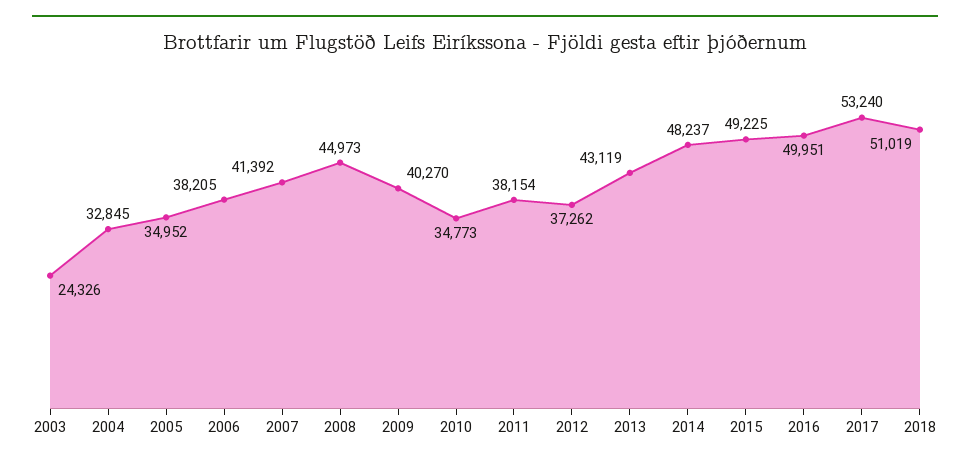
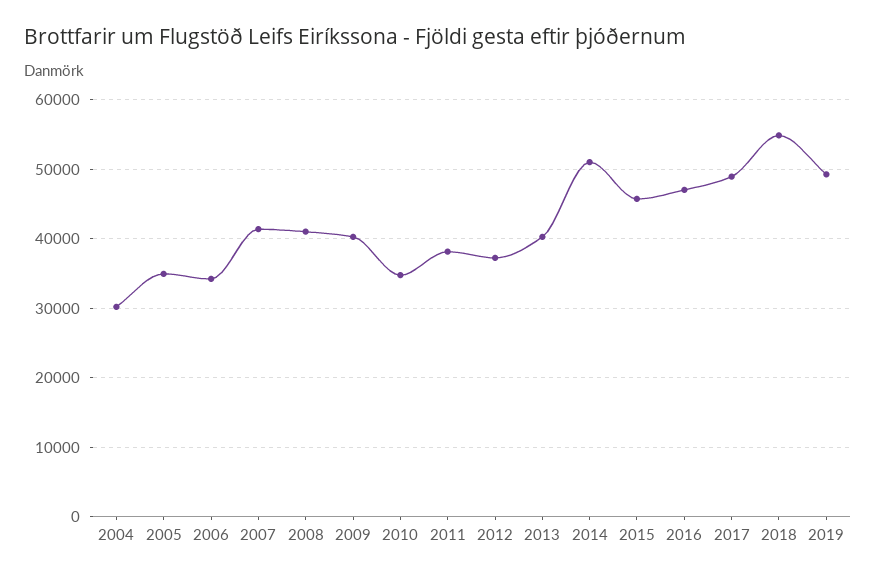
2003: 24326 -> none
2004: 32845 -> 30000
2006: 38205 -> 34000
2008: 44973 -> 41000
2013: 43119 -> 40000
2014: 48237 -> 51000
2015: 49225 -> 46000
2016: 49951 -> 47000
2017: 53240 -> 49000
2018: 51019 -> 55000
2019: none -> 49000

